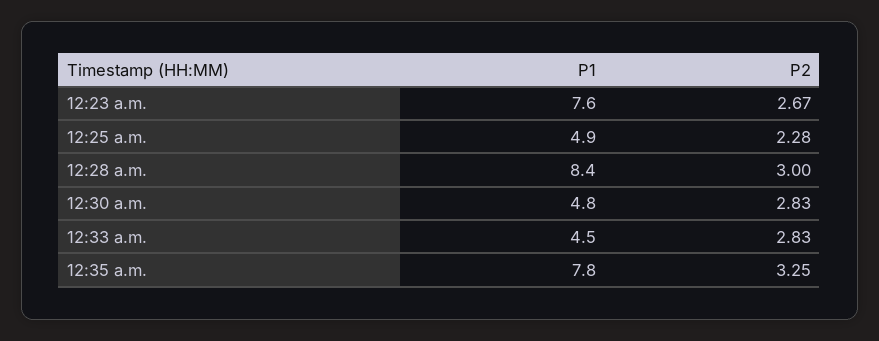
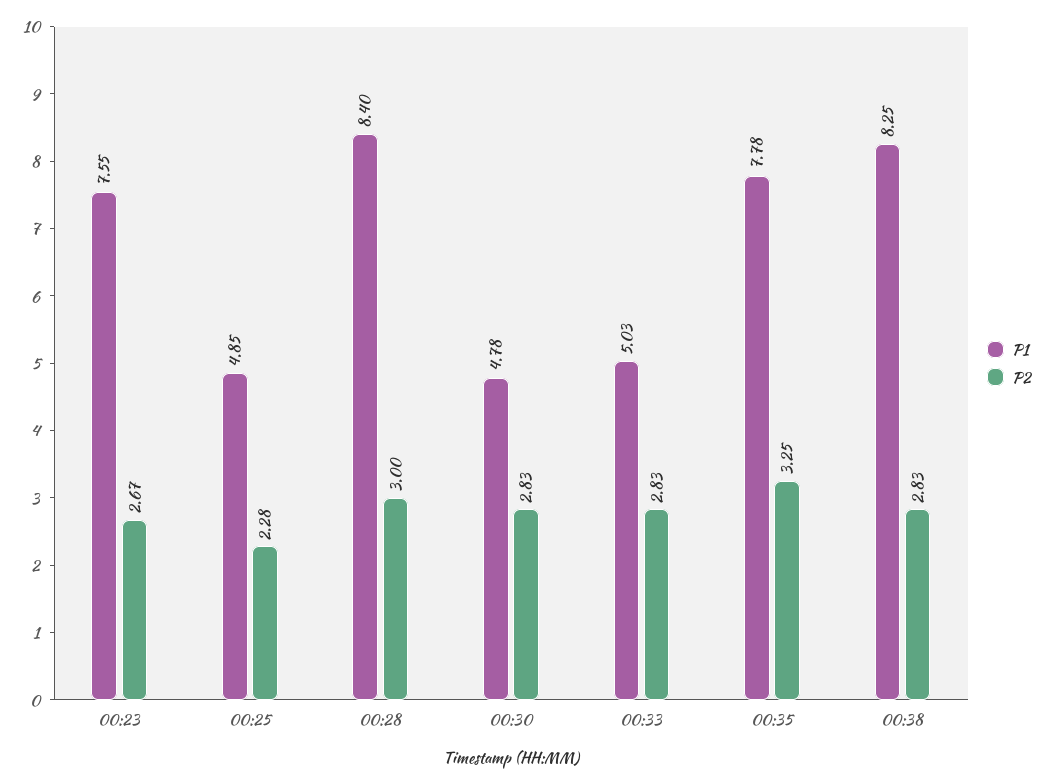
P1, 12:33 a.m.: 4.5 -> 5.03
P1, 00:38: none -> 8.25
P2, 00:38: none -> 2.83

